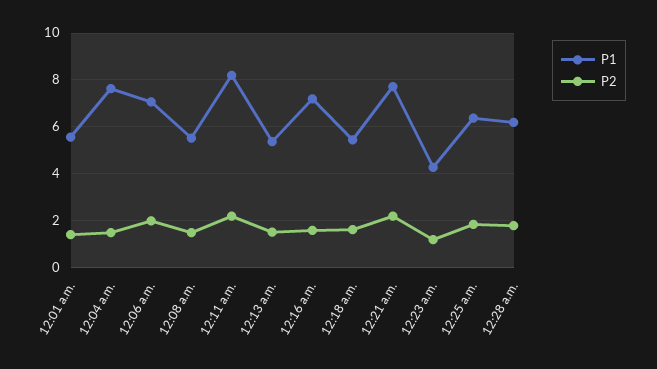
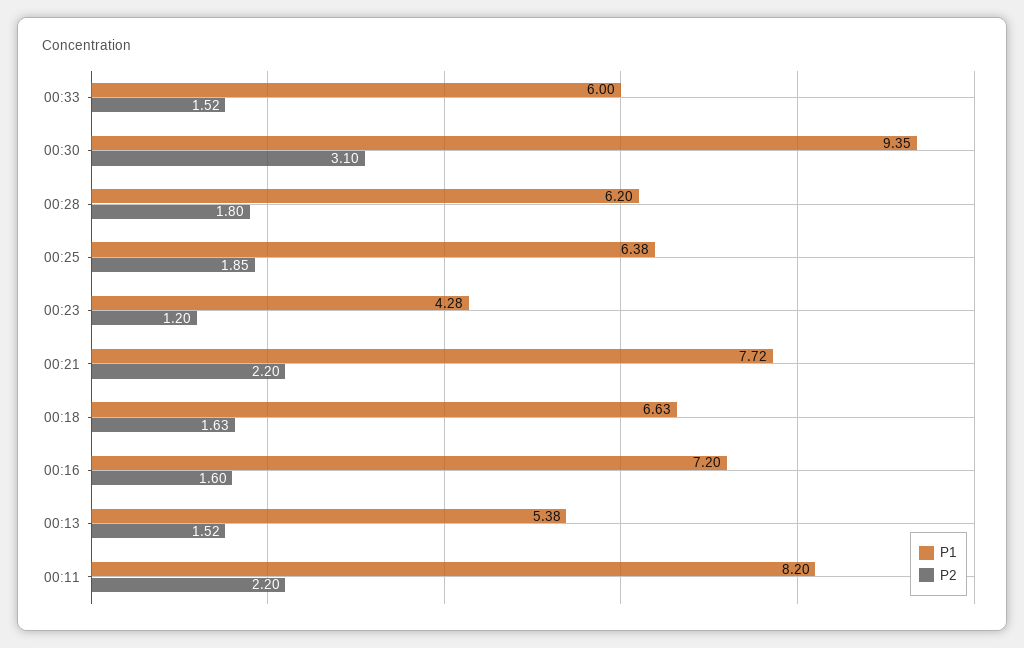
P1, 12:01 a.m.: 5.5 -> none
P2, 12:01 a.m.: 1.5 -> none
P1, 12:04 a.m.: 7.5 -> none
P2, 12:04 a.m.: 1.5 -> none
P1, 12:06 a.m.: 7 -> none
P2, 12:06 a.m.: 2 -> none
P1, 12:08 a.m.: 5.5 -> none
P2, 12:08 a.m.: 1.5 -> none
P1, 12:18 a.m.: 5.5 -> 6.63
P1, 00:33: none -> 6
P2, 00:33: none -> 1.52
P1, 00:30: none -> 9.35
P2, 00:30: none -> 3.1

